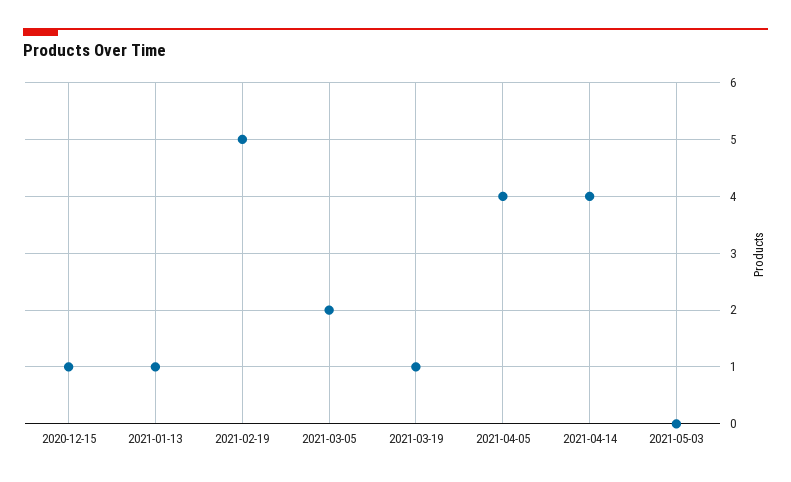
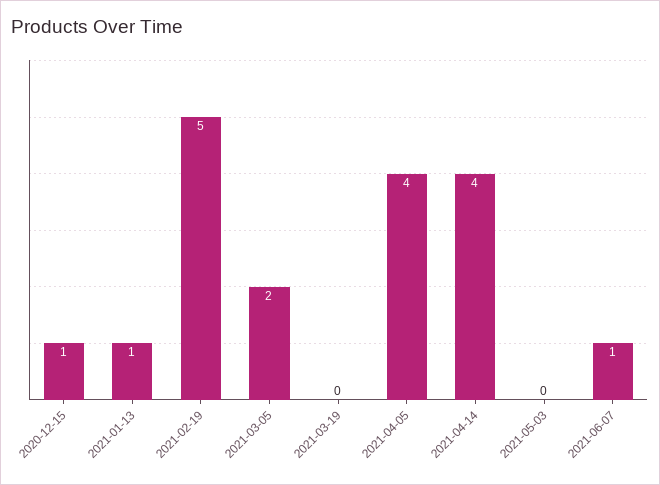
2021-03-19: 1 -> 0
2021-06-07: none -> 1

